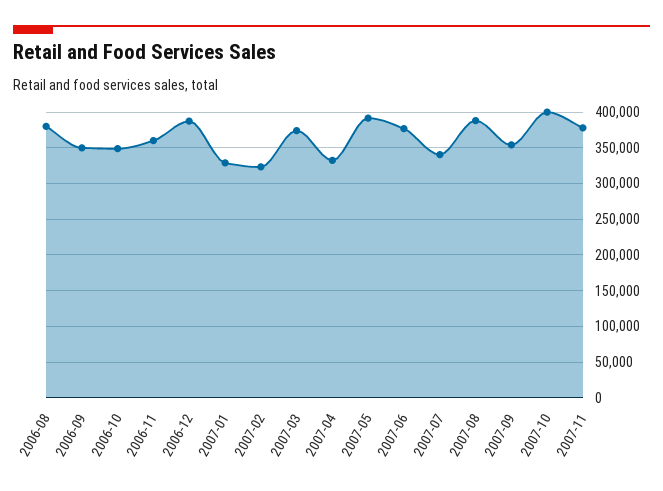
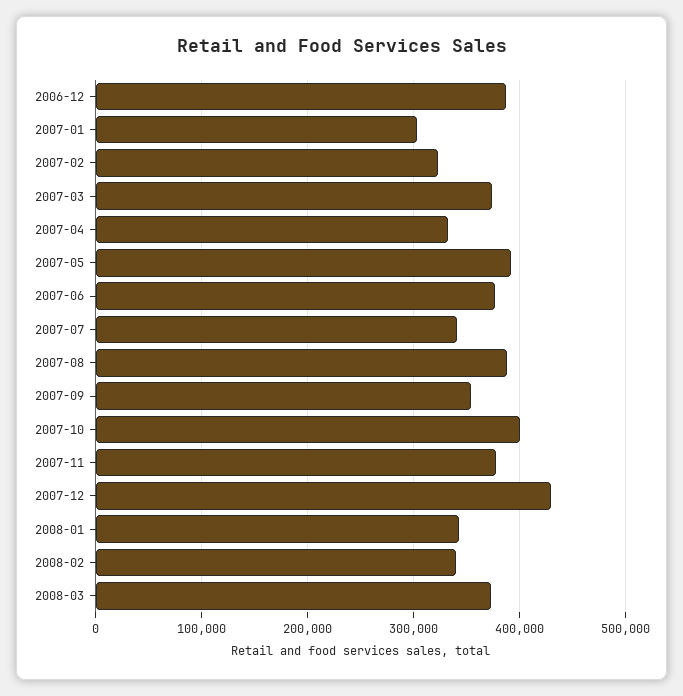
2006-08: 380000 -> none
2006-09: 350000 -> none
2006-10: 350000 -> none
2006-11: 360000 -> none
2007-01: 330000 -> 300000
2007-12: none -> 430000
2008-01: none -> 340000
2008-02: none -> 340000
2008-03: none -> 370000

